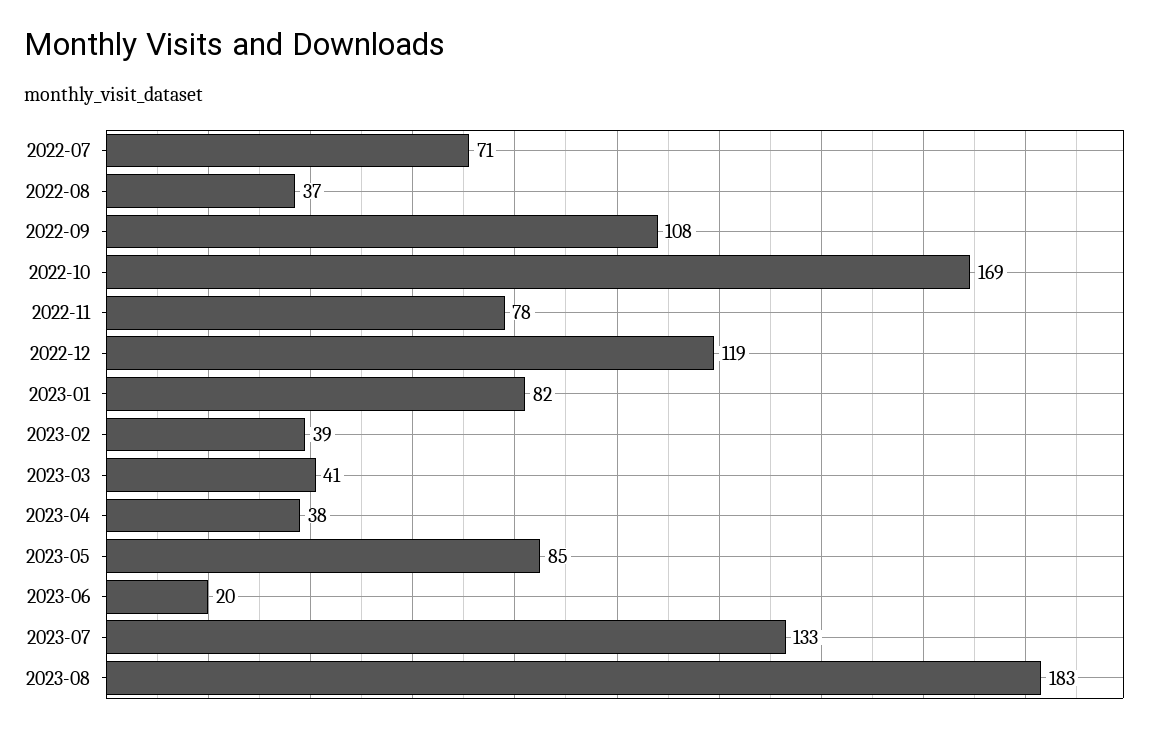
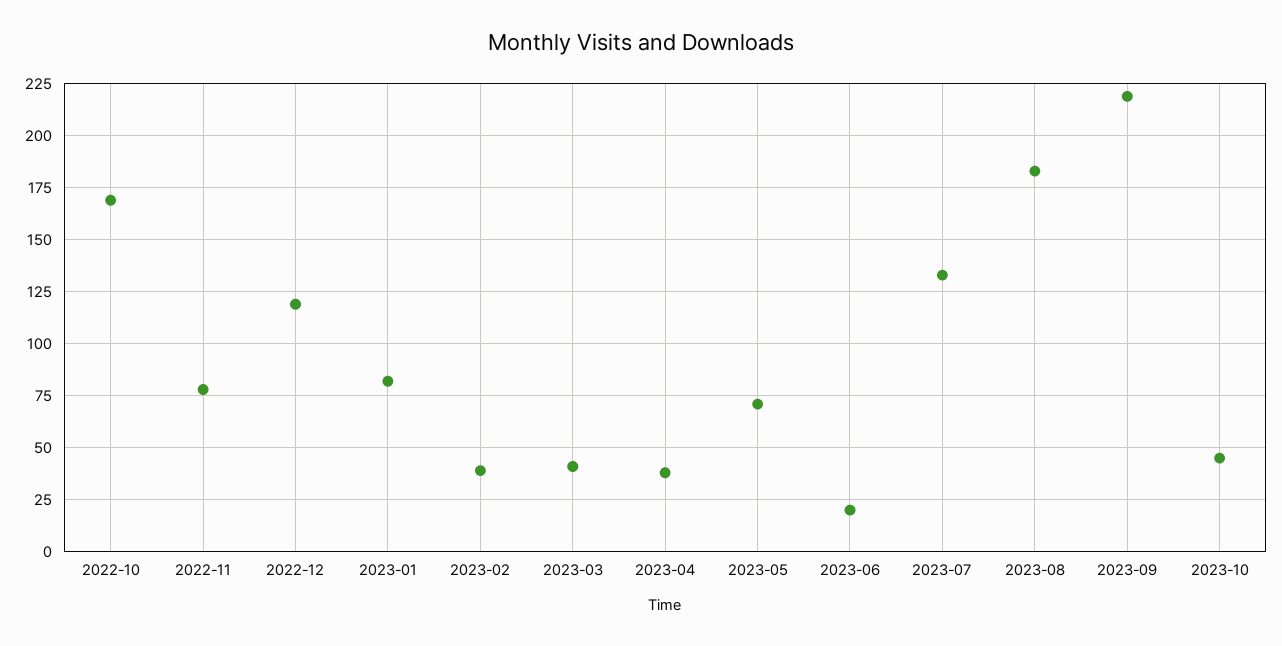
2022-07: 71 -> none
2022-08: 37 -> none
2022-09: 108 -> none
2023-05: 85 -> 70
2023-09: none -> 220
2023-10: none -> 45

